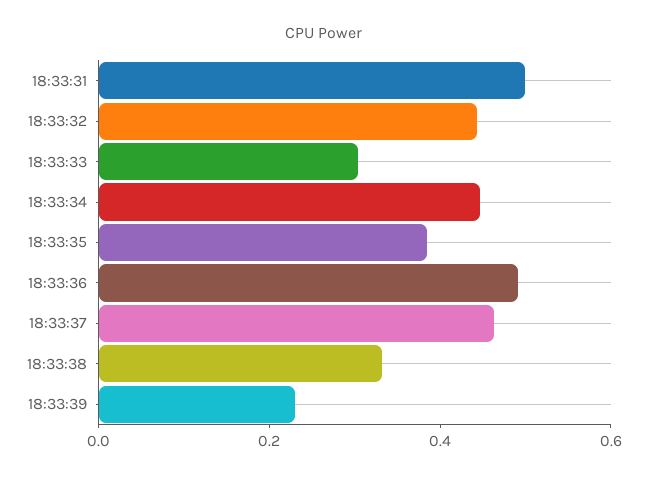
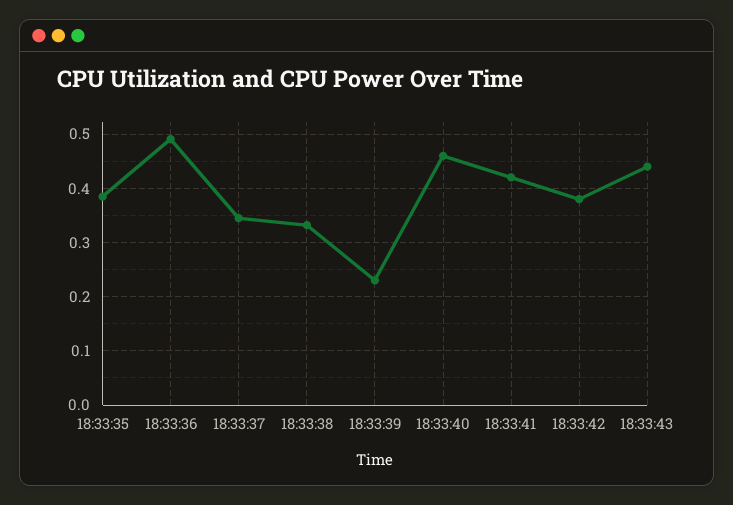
18:33:31: 0.5 -> none
18:33:32: 0.45 -> none
18:33:33: 0.3 -> none
18:33:34: 0.45 -> none
18:33:37: 0.45 -> 0.34
18:33:40: none -> 0.46
18:33:41: none -> 0.42
18:33:42: none -> 0.38
18:33:43: none -> 0.44

